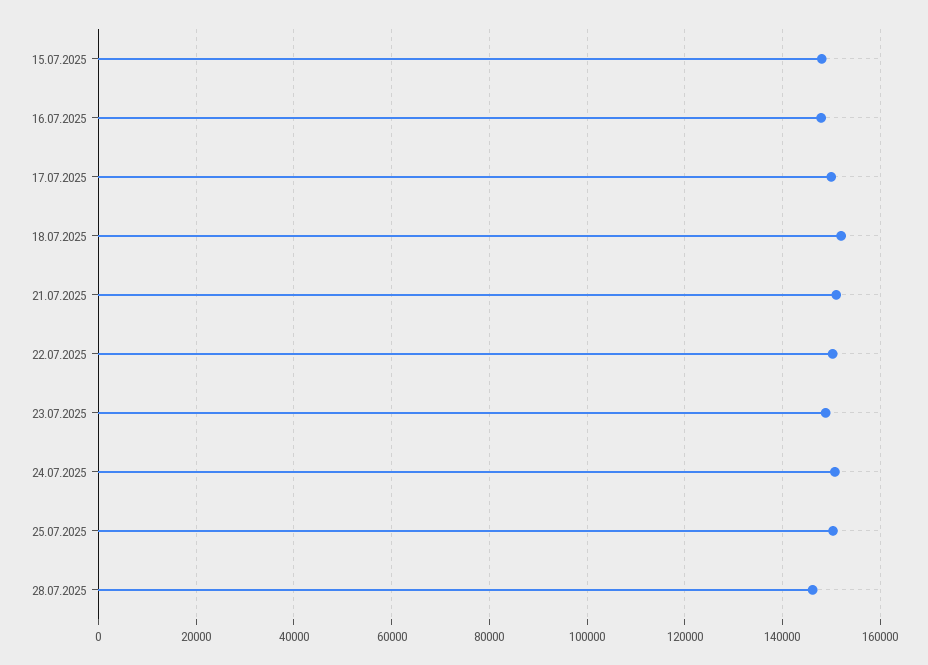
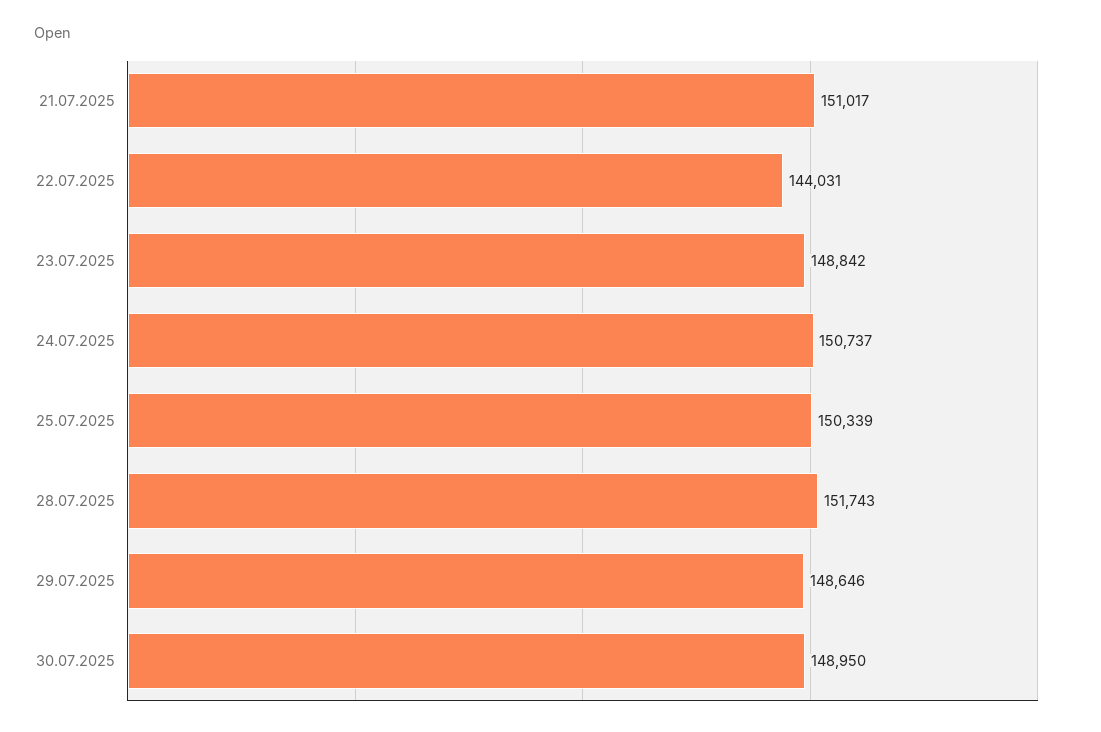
15.07.2025: 148000 -> none
16.07.2025: 148000 -> none
17.07.2025: 150000 -> none
18.07.2025: 152000 -> none
22.07.2025: 150000 -> 144031
28.07.2025: 146000 -> 151743
29.07.2025: none -> 148646
30.07.2025: none -> 148950

